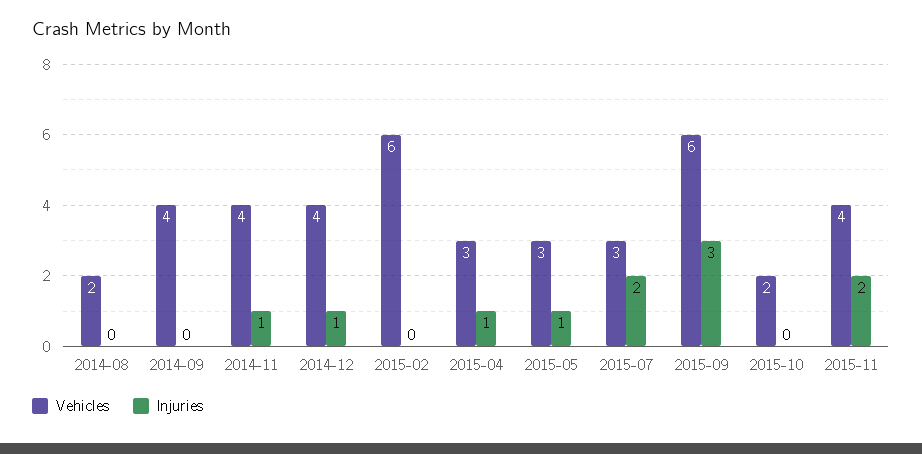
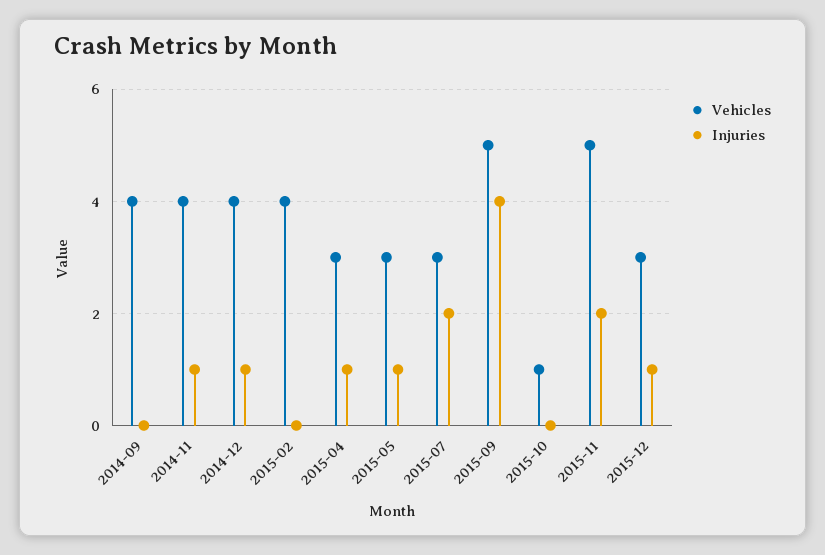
Vehicles, 2014-08: 2 -> none
Injuries, 2014-08: 0 -> none
Vehicles, 2015-02: 6 -> 4
Vehicles, 2015-09: 6 -> 5
Injuries, 2015-09: 3 -> 4
Vehicles, 2015-10: 2 -> 1
Vehicles, 2015-11: 4 -> 5
Vehicles, 2015-12: none -> 3
Injuries, 2015-12: none -> 1

